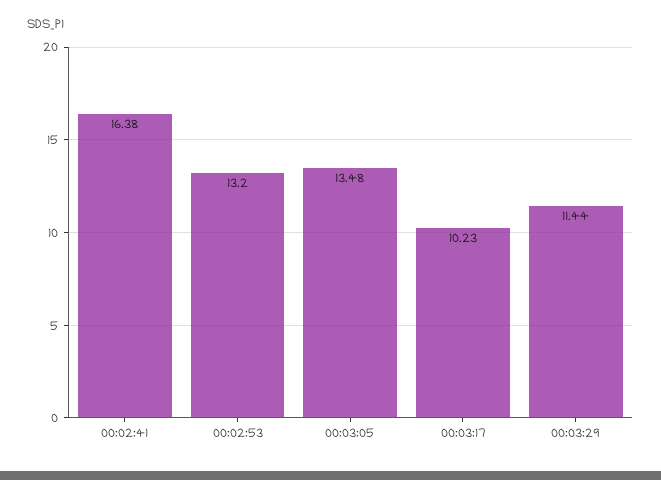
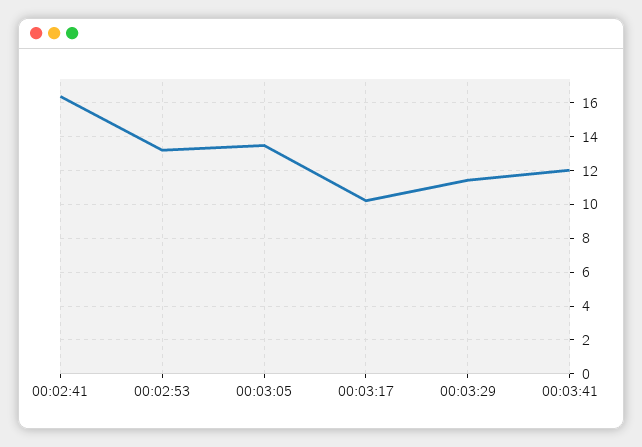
00:03:41: none -> 12

